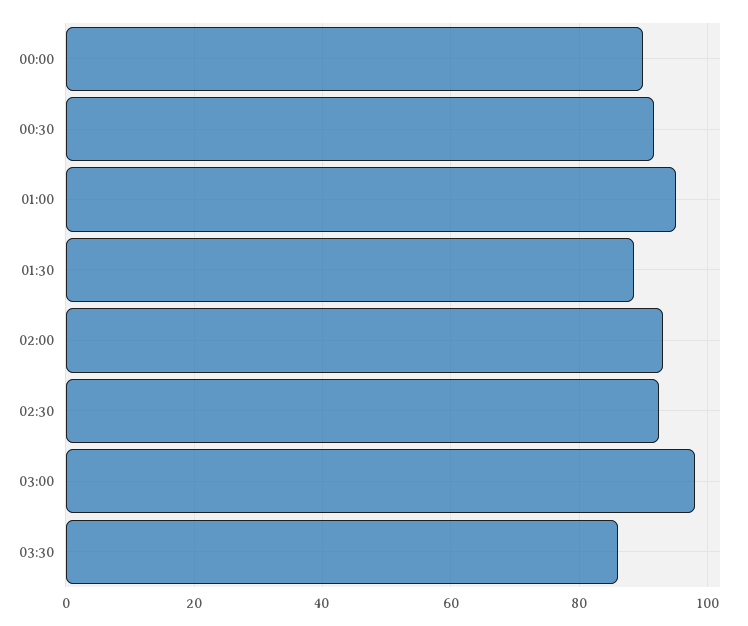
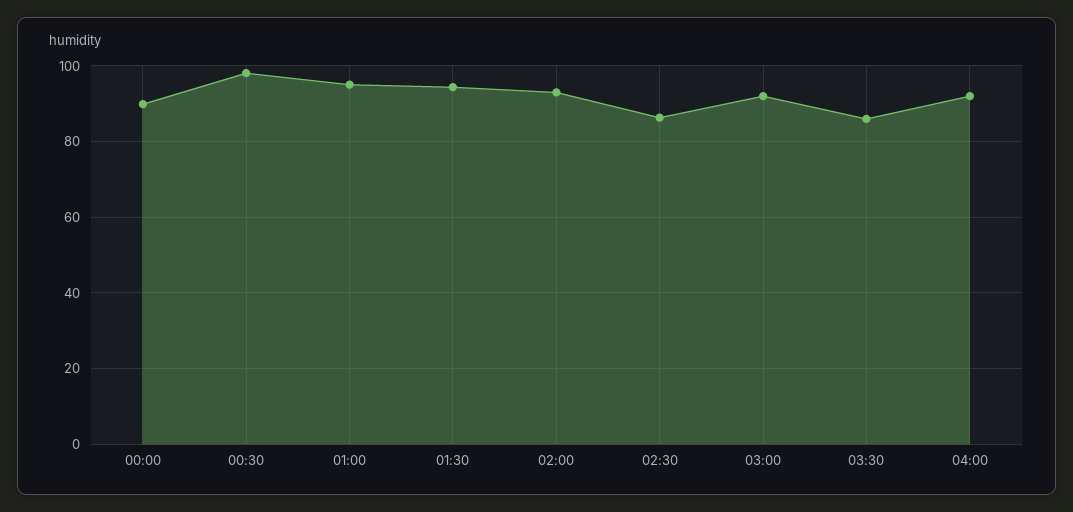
00:30: 92 -> 98
01:30: 88 -> 94
02:30: 92 -> 86
03:00: 98 -> 92
04:00: none -> 92

